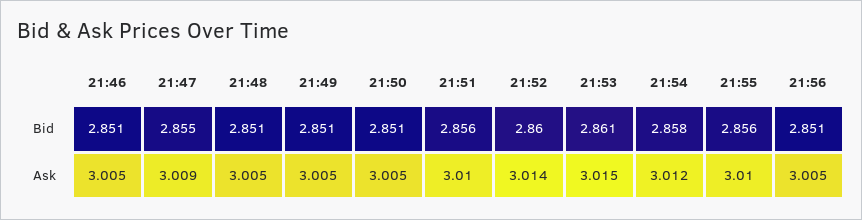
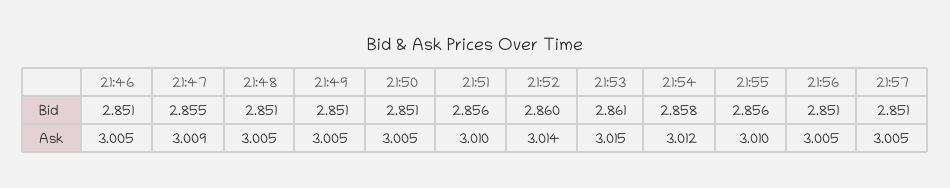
21:57, Bid: none -> 2.851
21:57, Ask: none -> 3.005

